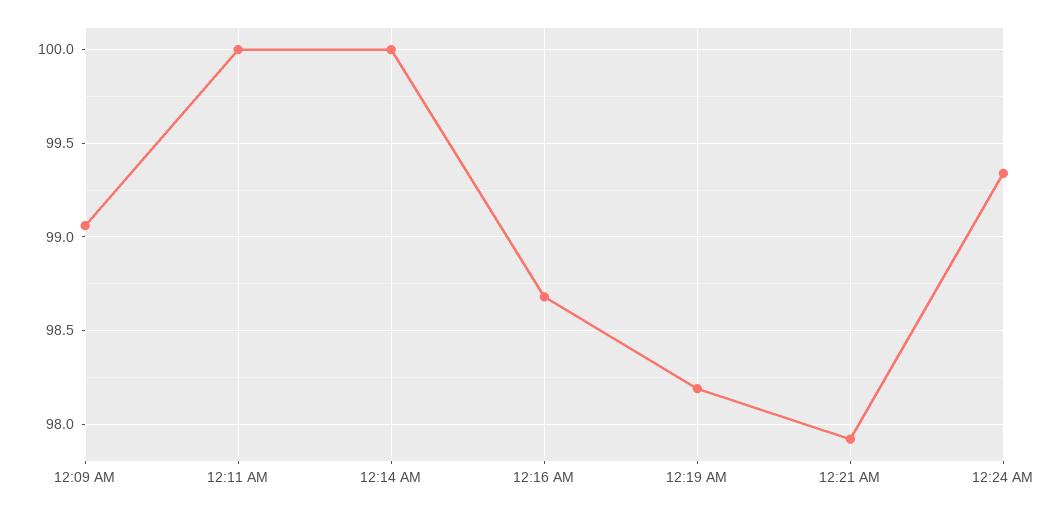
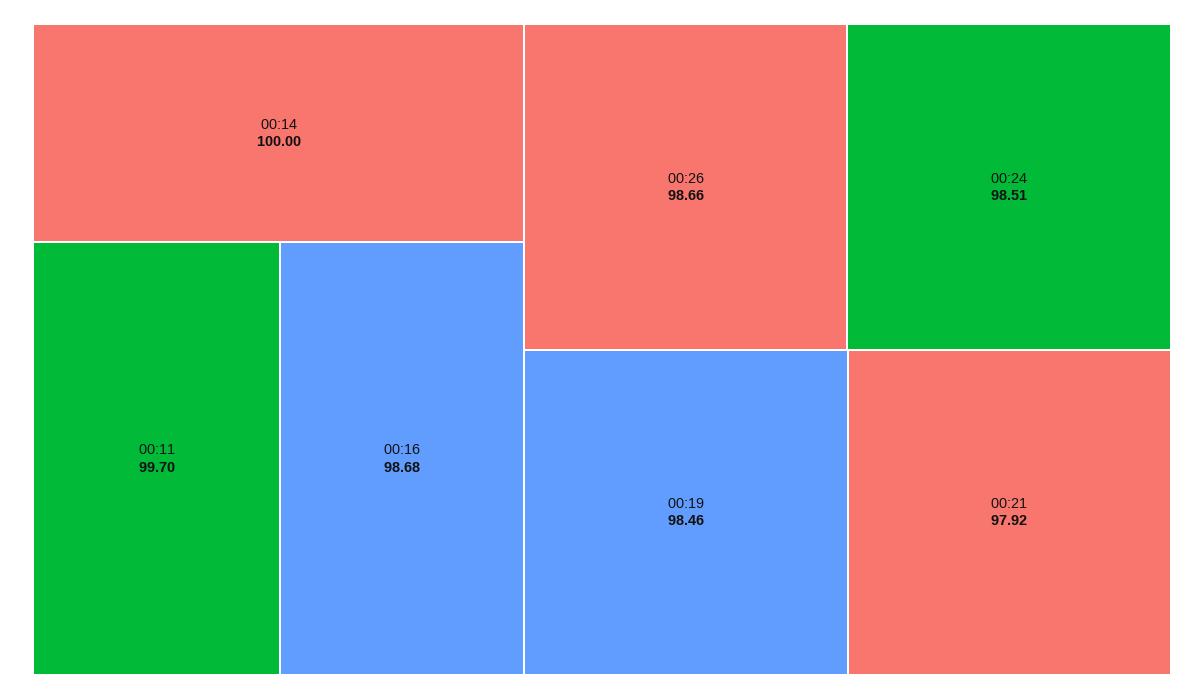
12:09 AM: 99.05 -> none
12:11 AM: 100 -> 99.7
12:19 AM: 98.2 -> 98.46
12:24 AM: 99.35 -> 98.51
00:26: none -> 98.66

